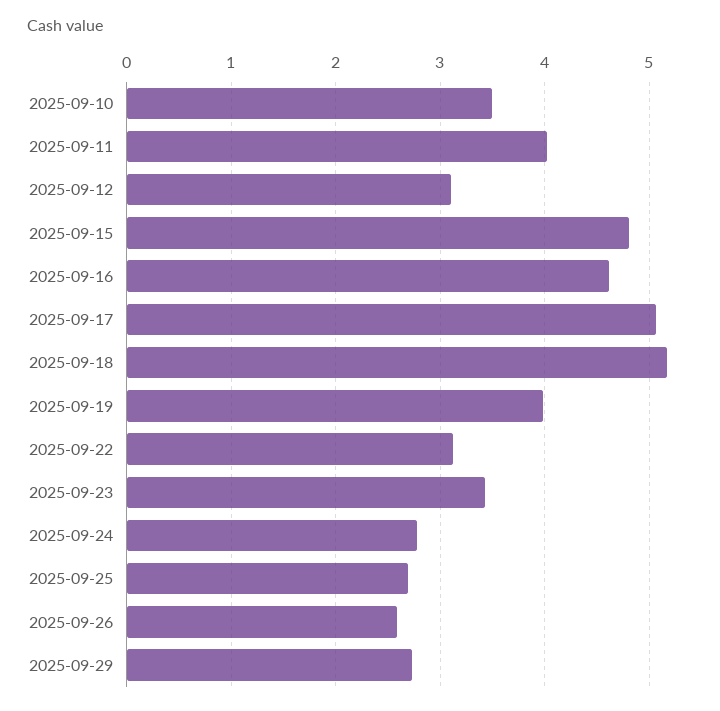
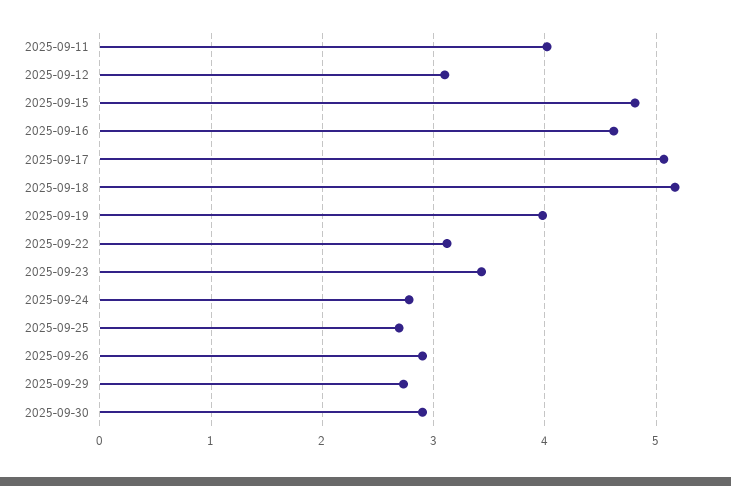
2025-09-10: 3.5 -> none
2025-09-26: 2.6 -> 2.9
2025-09-30: none -> 2.9

